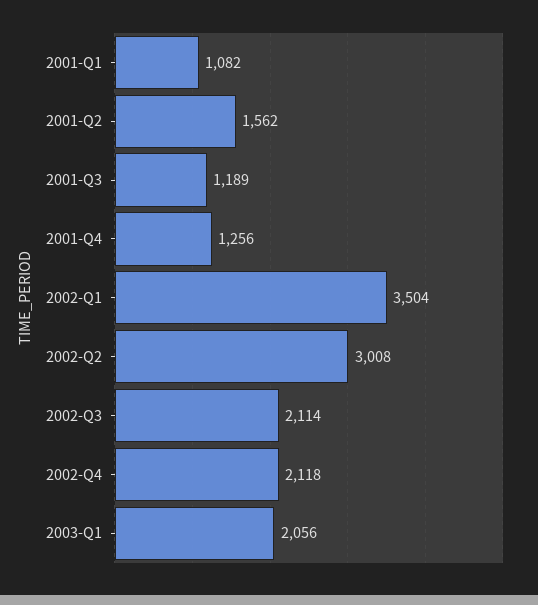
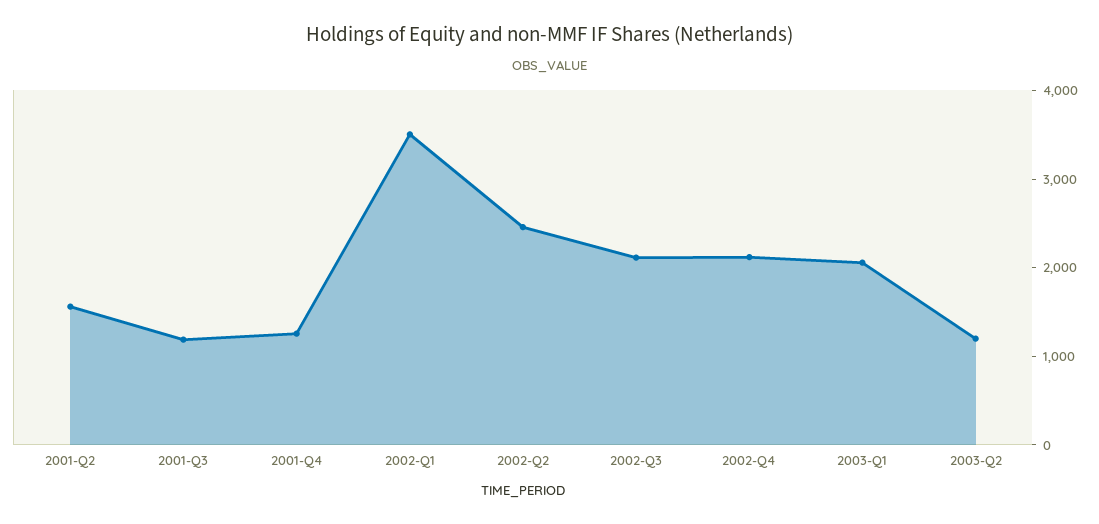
2001-Q1: 1082 -> none
2002-Q2: 3008 -> 2400
2003-Q2: none -> 1200

